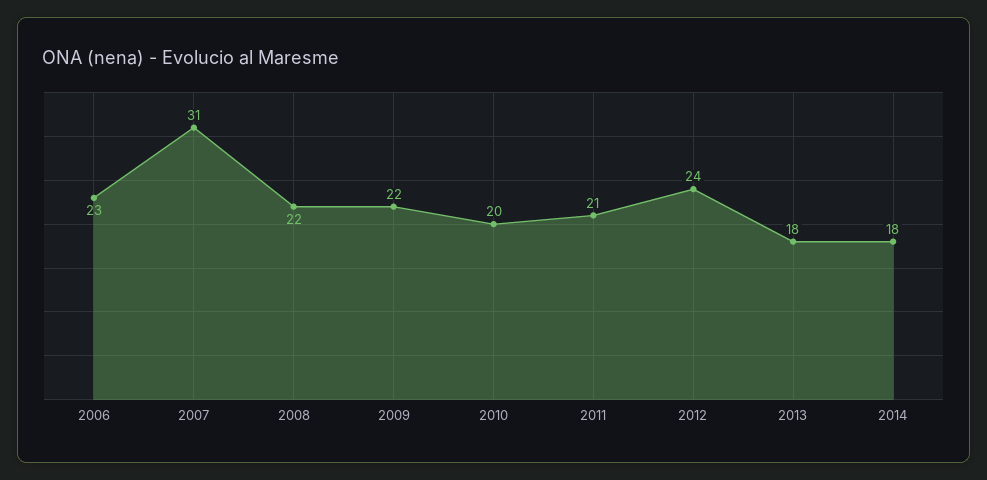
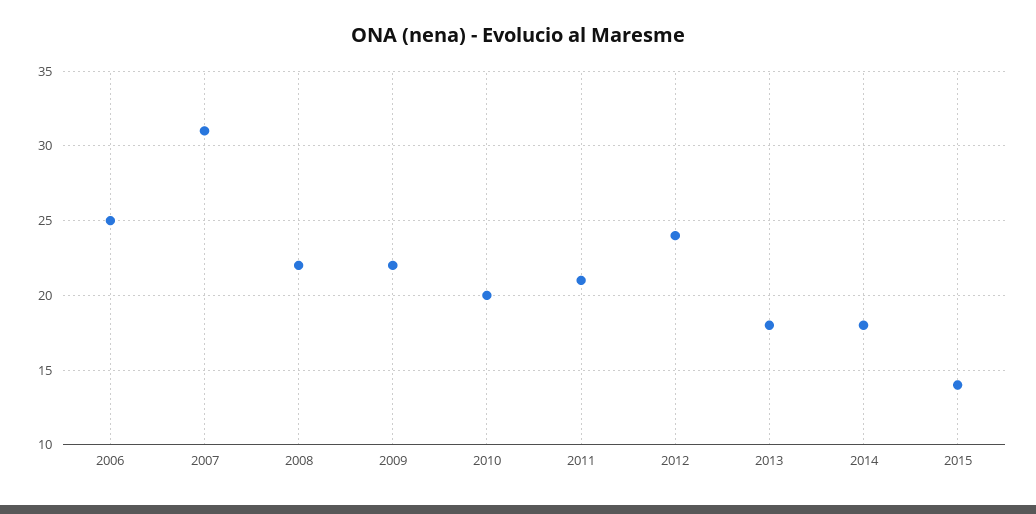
2006: 23 -> 25
2015: none -> 14

